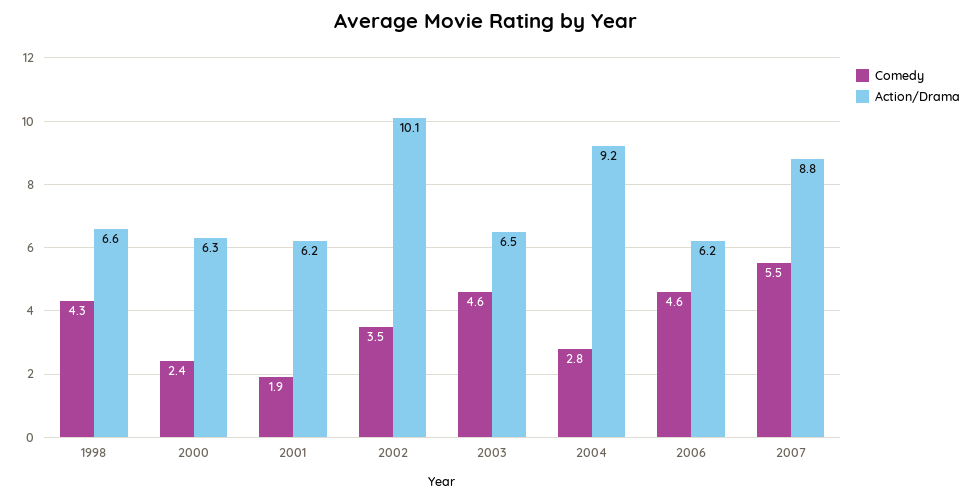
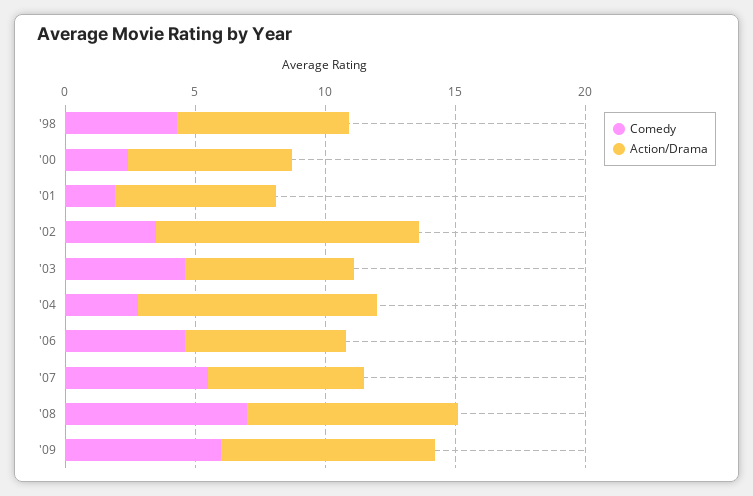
Action/Drama, 2007: 8.8 -> 6
Comedy, '08: none -> 7
Action/Drama, '08: none -> 8
Comedy, '09: none -> 6
Action/Drama, '09: none -> 8

